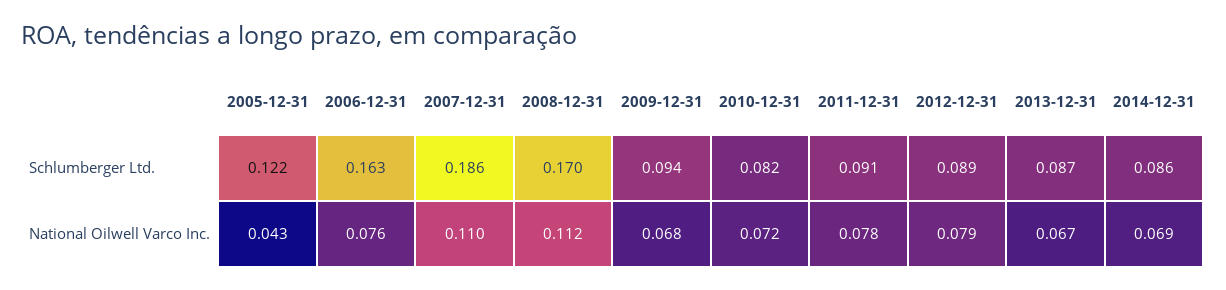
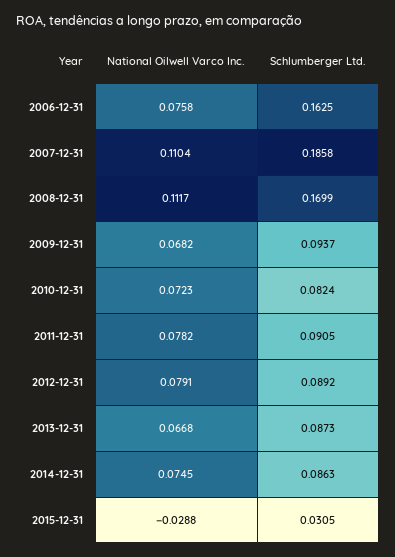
2005-12-31, Schlumberger Ltd.: 0.122 -> none
2005-12-31, National Oilwell Varco Inc.: 0.043 -> none
2014-12-31, National Oilwell Varco Inc.: 0.069 -> 0.0745
2015-12-31, National Oilwell Varco Inc.: none -> -0.0288
2015-12-31, Schlumberger Ltd.: none -> 0.0305

